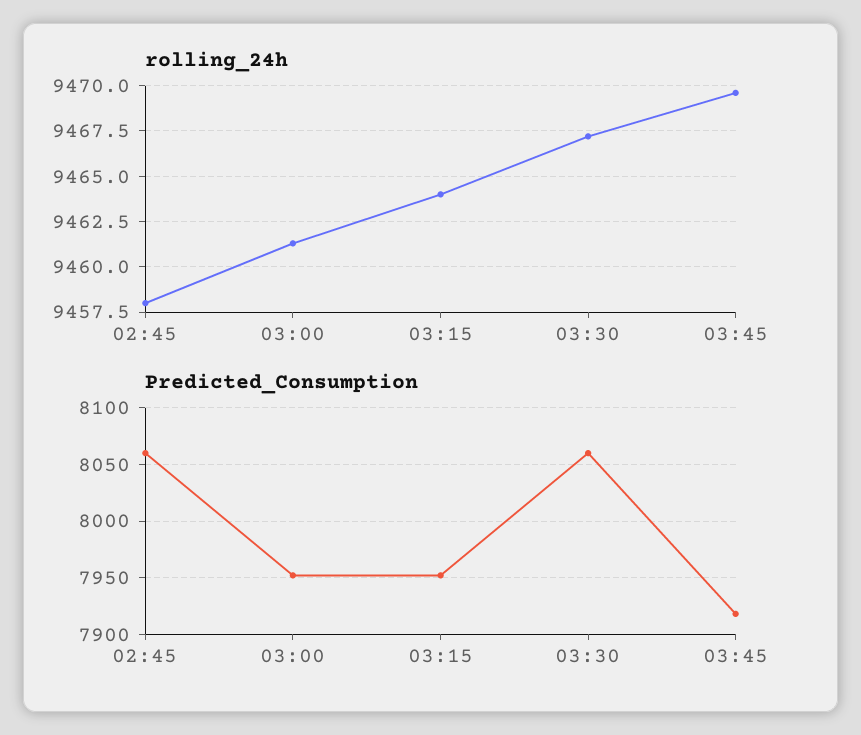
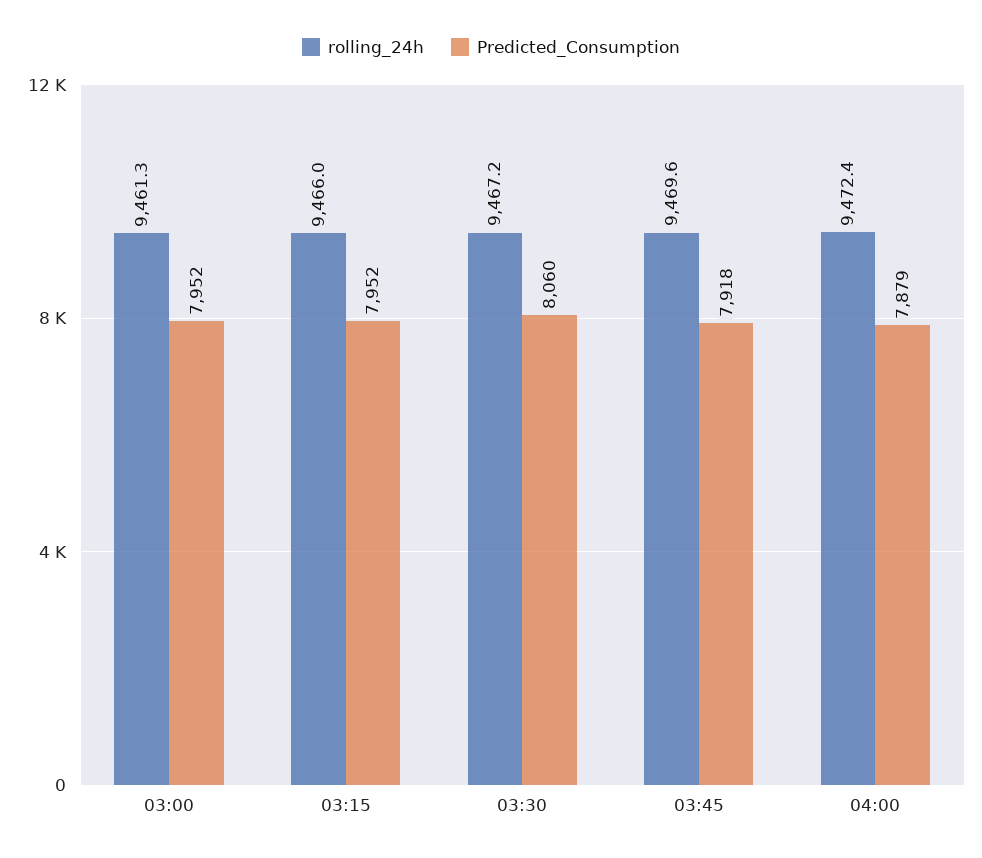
rolling_24h, 02:45: 9458 -> none
rolling_24h, 03:15: 9464 -> 9466
Predicted_Consumption, 02:45: 8060 -> none
rolling_24h, 04:00: none -> 9472.4
Predicted_Consumption, 04:00: none -> 7879

